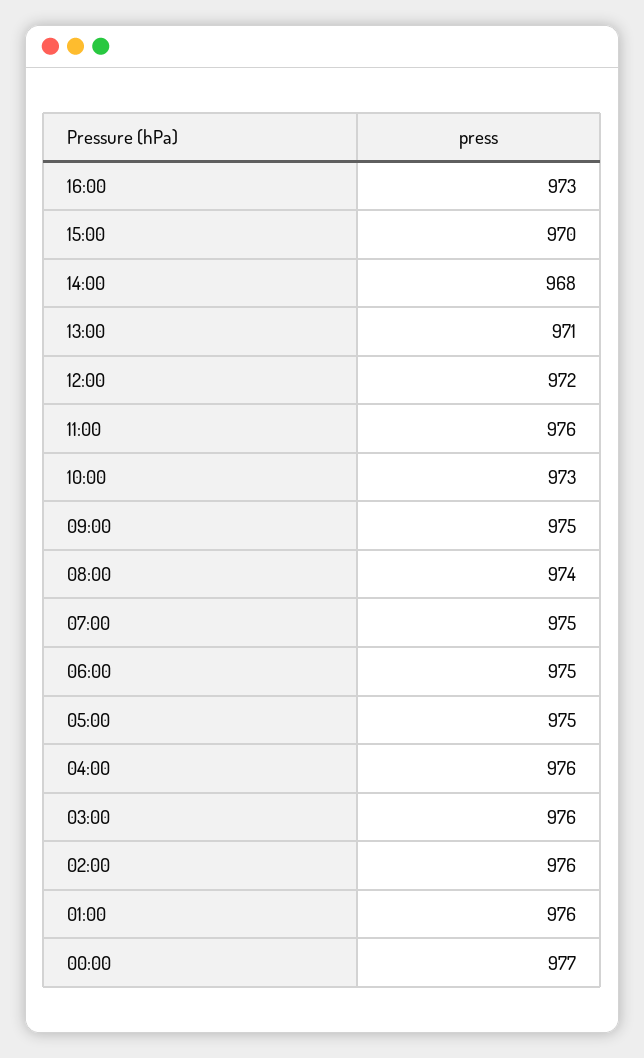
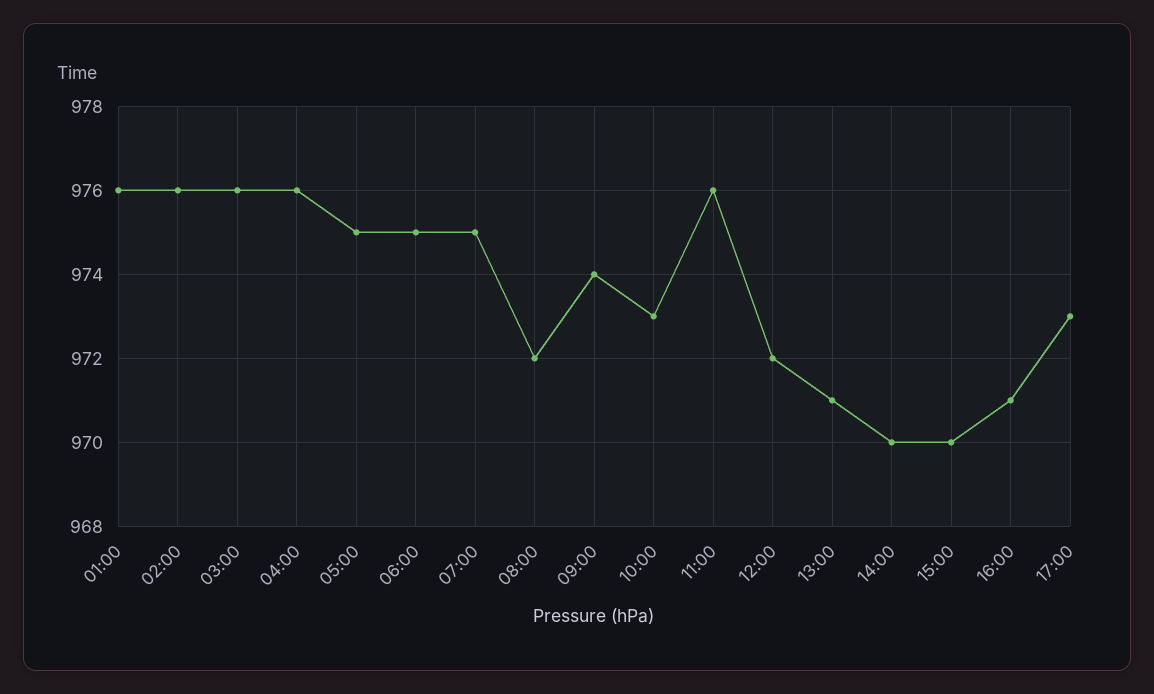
16:00: 973 -> 971
14:00: 968 -> 970
09:00: 975 -> 974
08:00: 974 -> 972
00:00: 977 -> none
17:00: none -> 973

